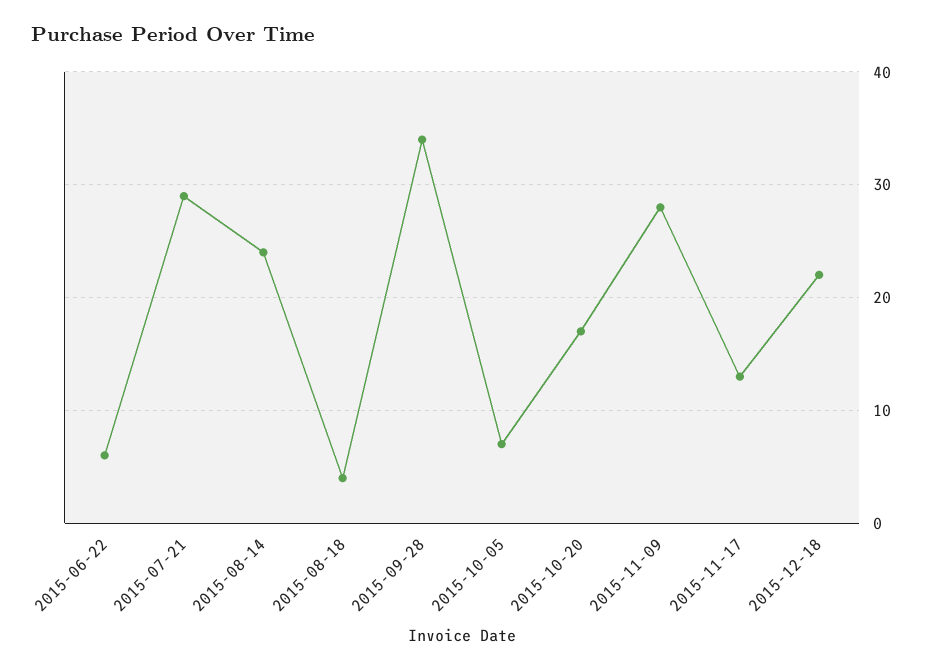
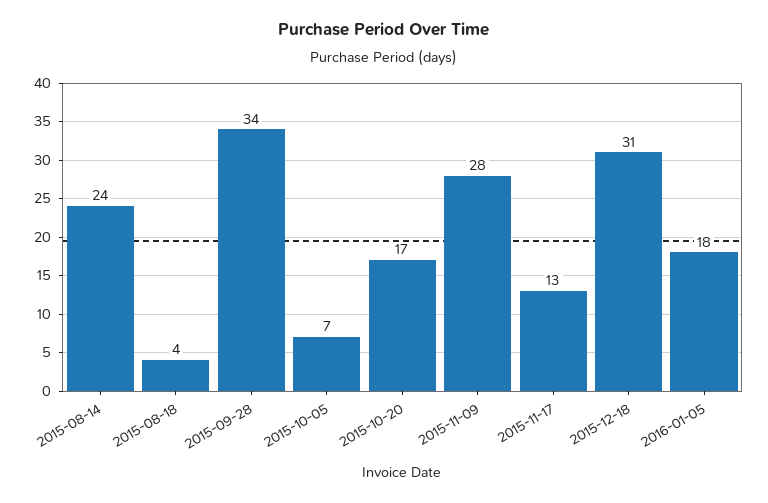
2015-06-22: 6 -> none
2015-07-21: 29 -> none
2015-12-18: 22 -> 31
2016-01-05: none -> 18

